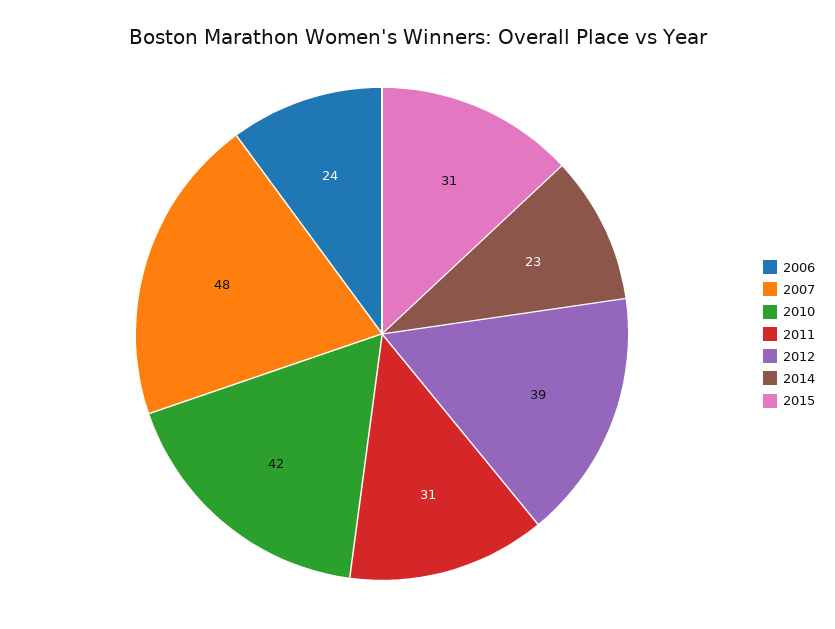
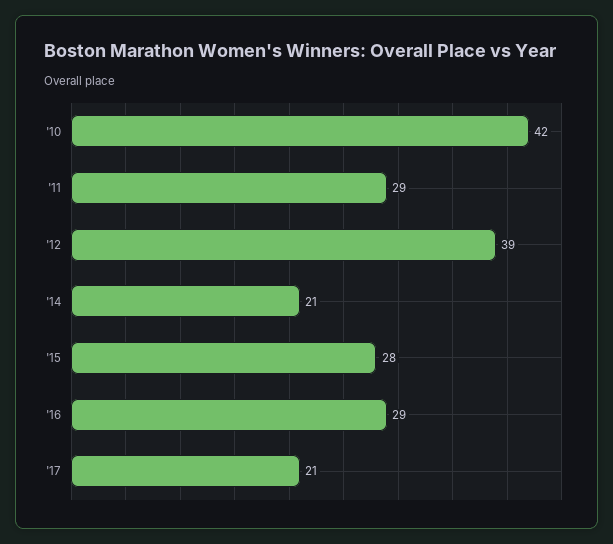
2006: 24 -> none
2007: 48 -> none
2011: 31 -> 29
2014: 23 -> 21
2015: 31 -> 28
'16: none -> 29
'17: none -> 21

